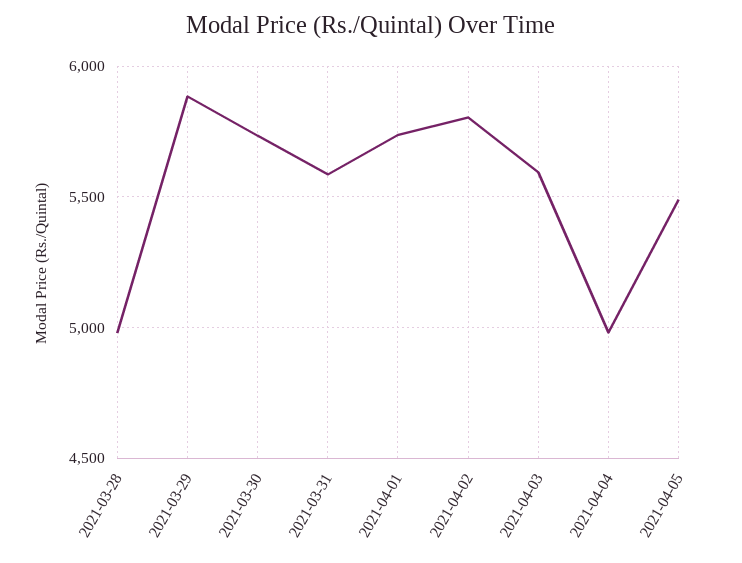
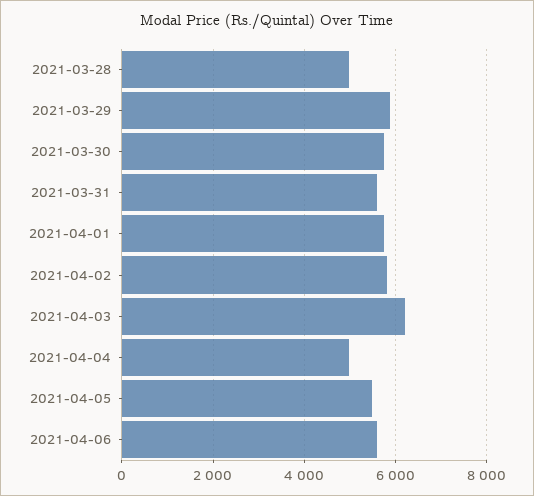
2021-04-03: 5600 -> 6200
2021-04-06: none -> 5600

